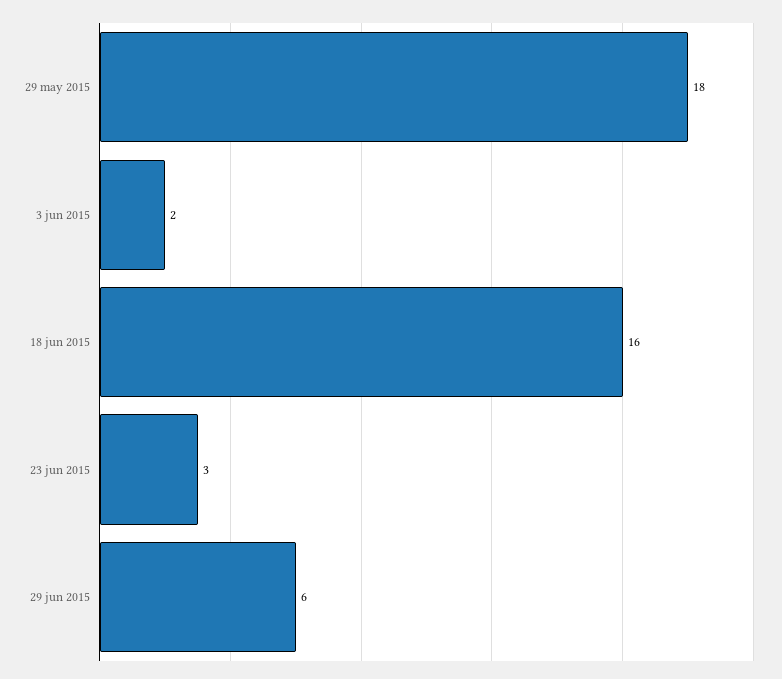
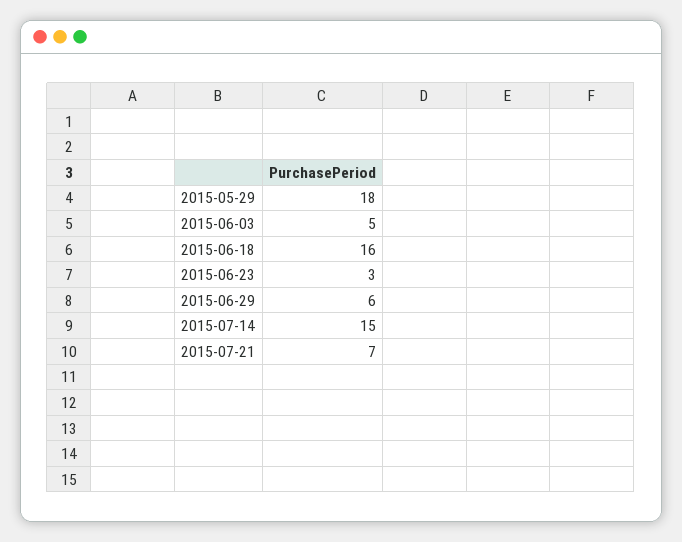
3 jun 2015: 2 -> 5
2015-07-14: none -> 15
2015-07-21: none -> 7

